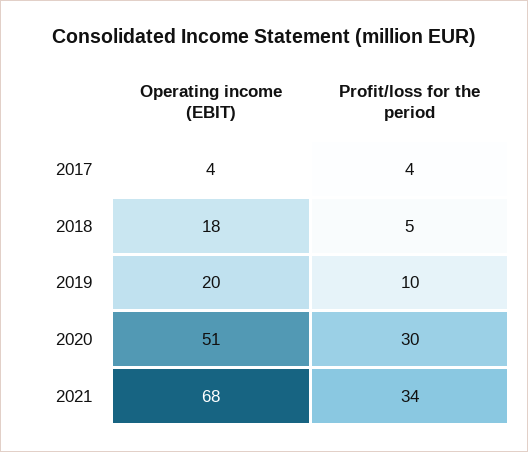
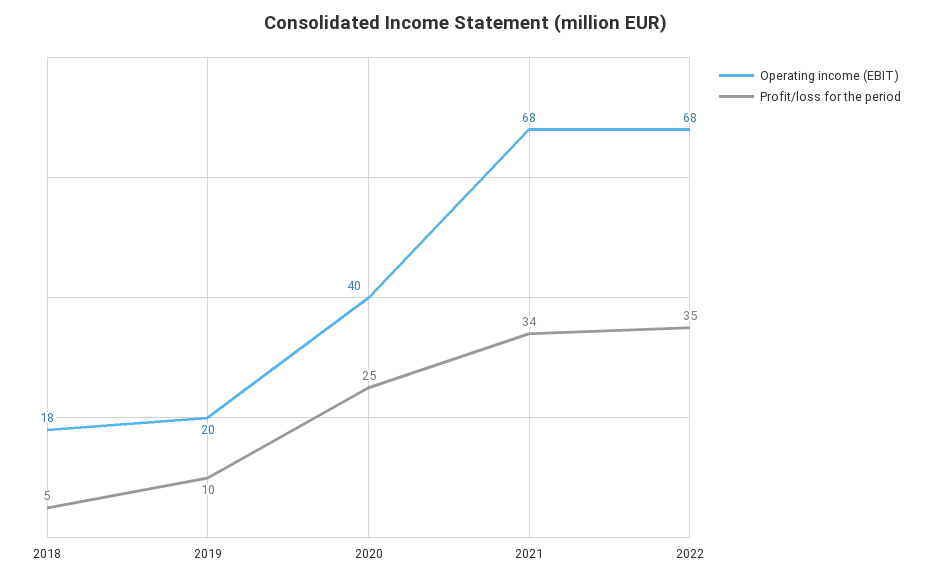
Operating income (EBIT), 2017: 4 -> none
Profit/loss for the period, 2017: 4 -> none
Operating income (EBIT), 2020: 51 -> 40
Profit/loss for the period, 2020: 30 -> 25
Operating income (EBIT), 2022: none -> 68
Profit/loss for the period, 2022: none -> 35

